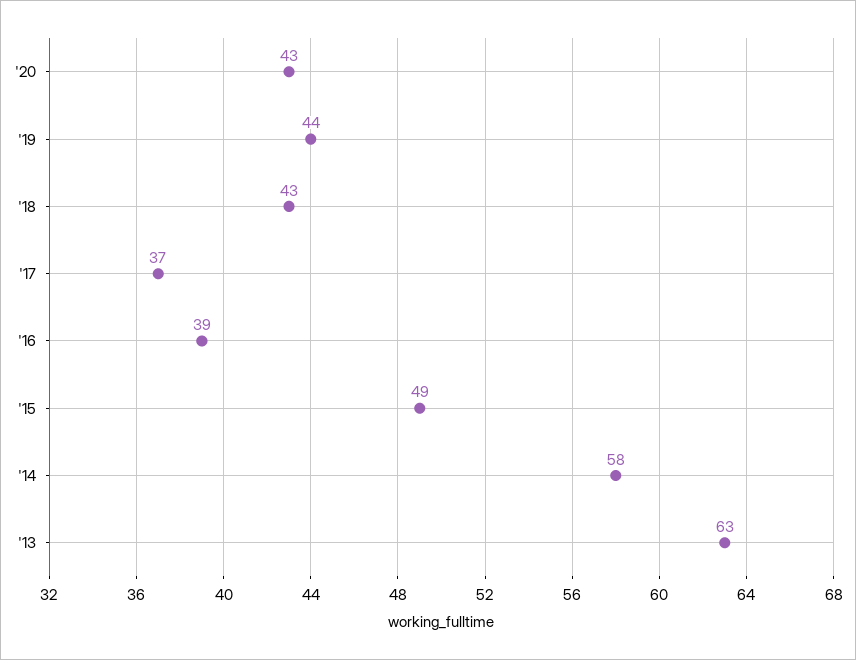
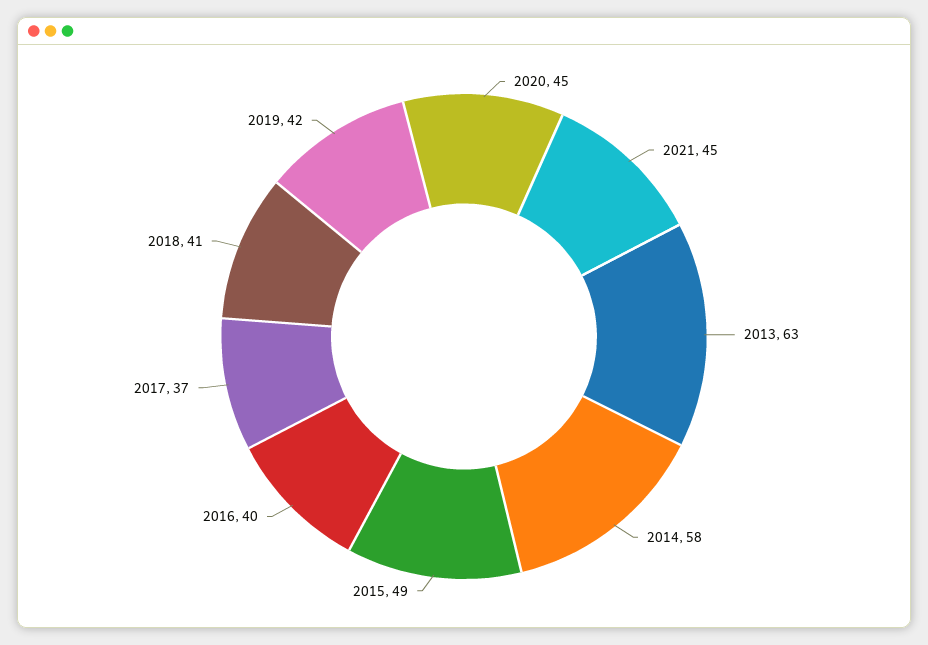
'20: 43 -> 45
'19: 44 -> 42
'18: 43 -> 41
'16: 39 -> 40
2021: none -> 45

